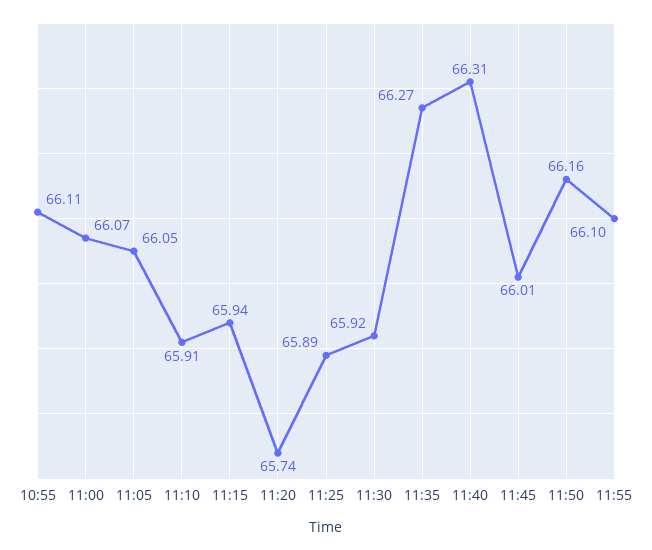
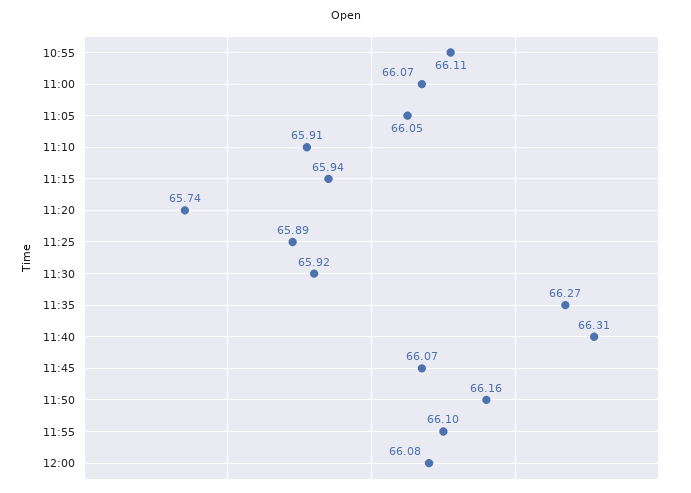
11:45: 66.01 -> 66.07
12:00: none -> 66.08

